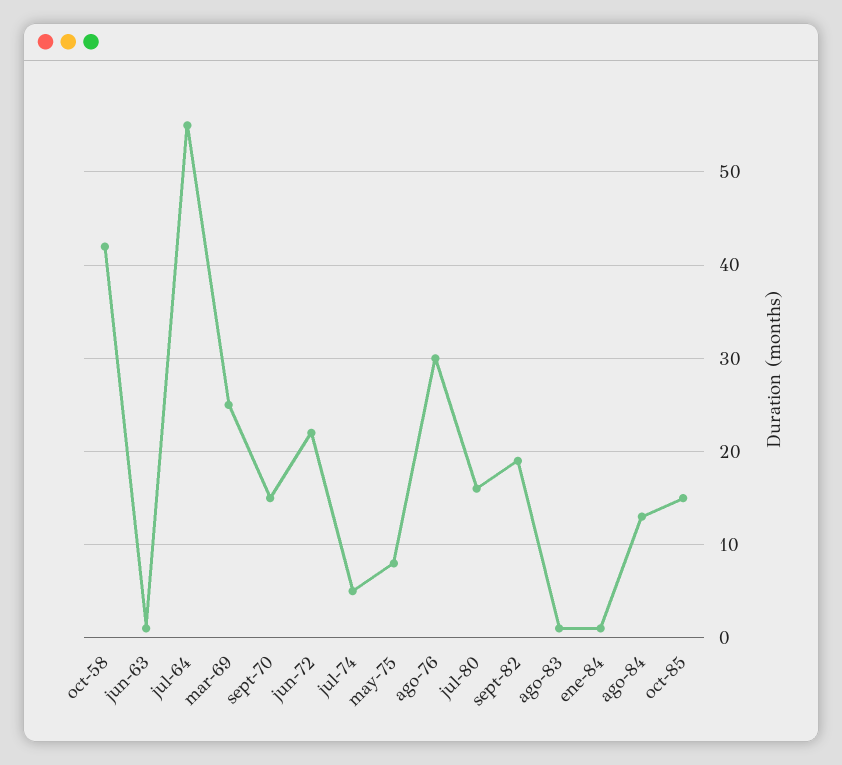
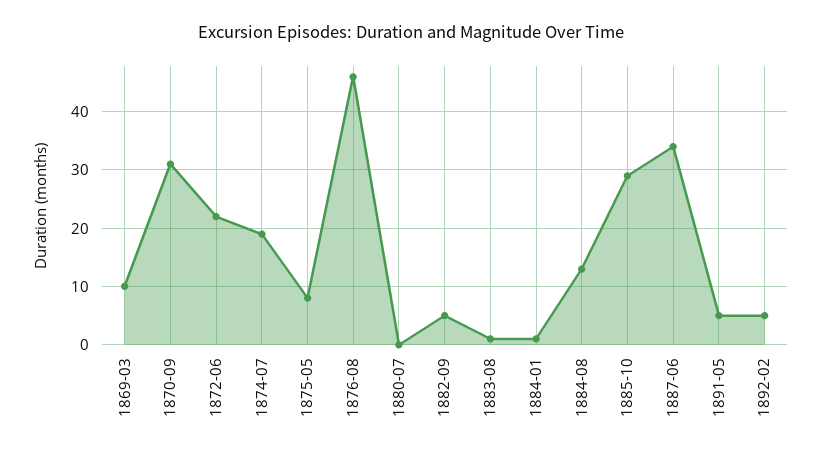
oct-58: 42 -> none
jun-63: 1 -> none
jul-64: 55 -> none
mar-69: 25 -> 10
sept-70: 15 -> 30
jul-74: 5 -> 20
ago-76: 30 -> 45
jul-80: 16 -> 0
sept-82: 19 -> 5
oct-85: 15 -> 30
1887-06: none -> 35
1891-05: none -> 5
1892-02: none -> 5

